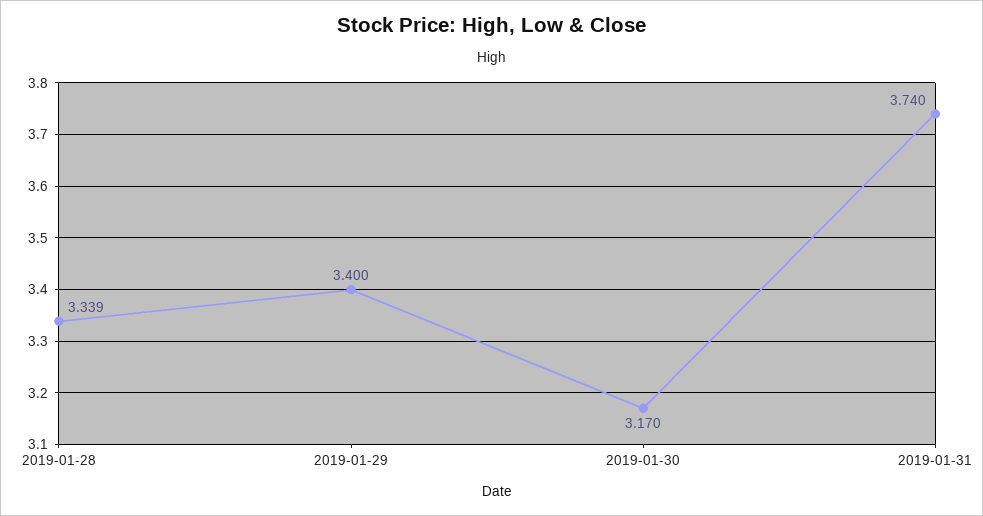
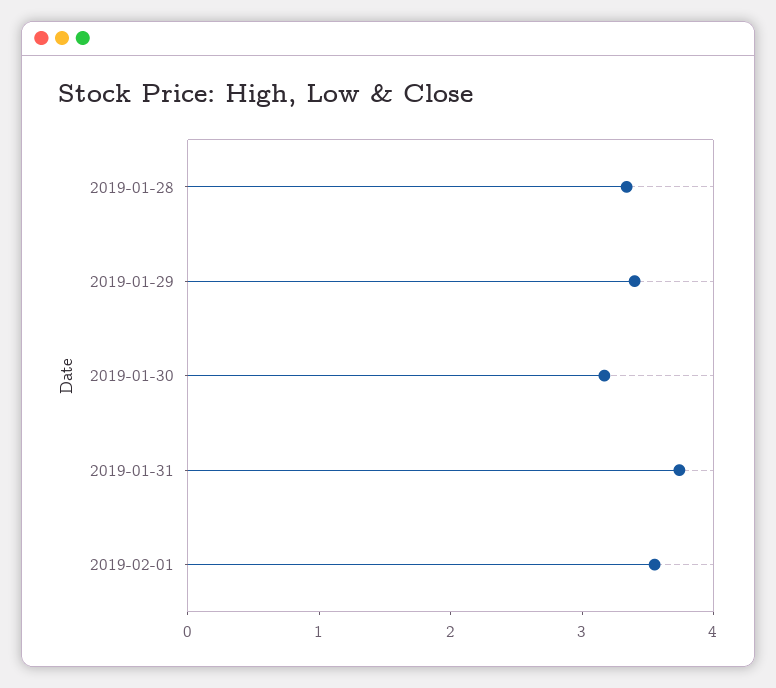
2019-02-01: none -> 3.6

